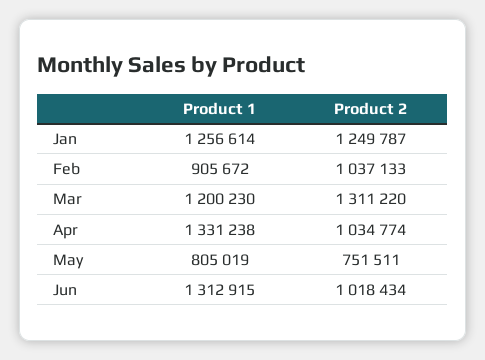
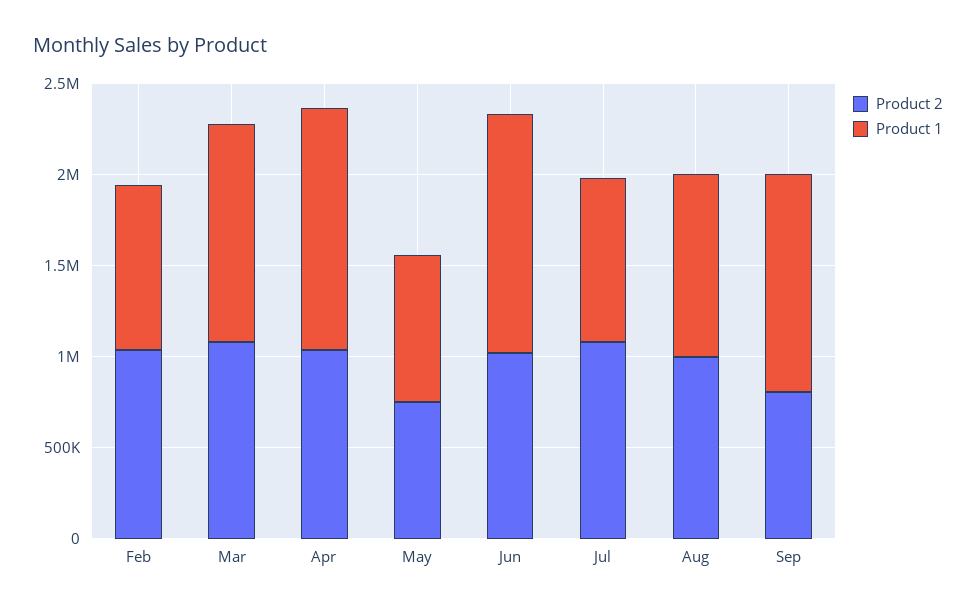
Product 1, Jan: 1256614 -> none
Product 2, Jan: 1249787 -> none
Product 2, Mar: 1311220 -> 1100000
Product 2, Jul: none -> 1100000
Product 1, Jul: none -> 900000
Product 2, Aug: none -> 1000000
Product 1, Aug: none -> 1000000
Product 2, Sep: none -> 800000
Product 1, Sep: none -> 1200000

